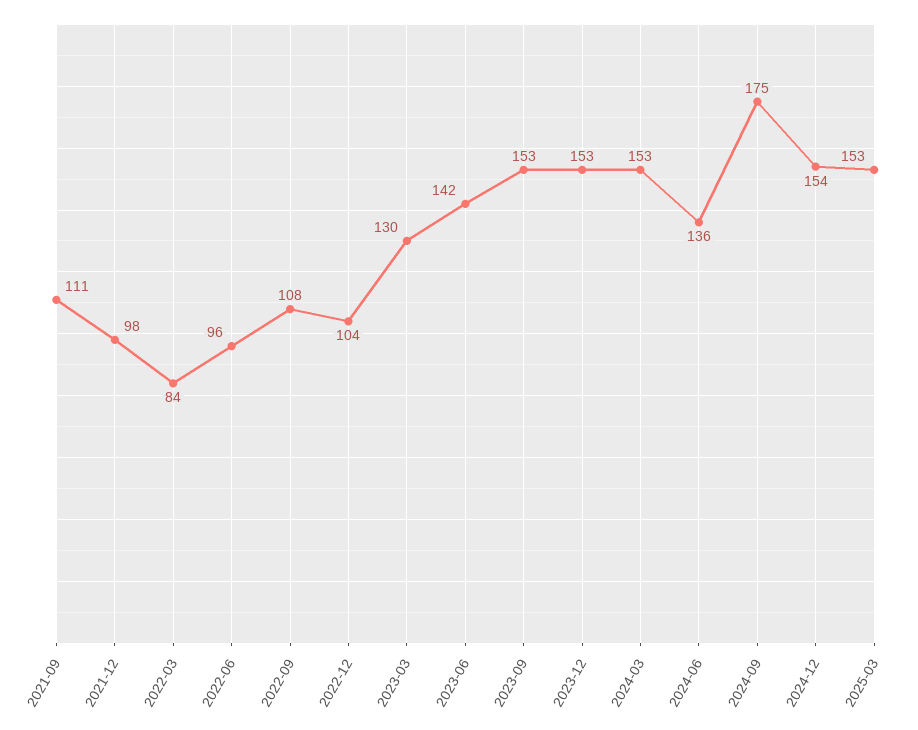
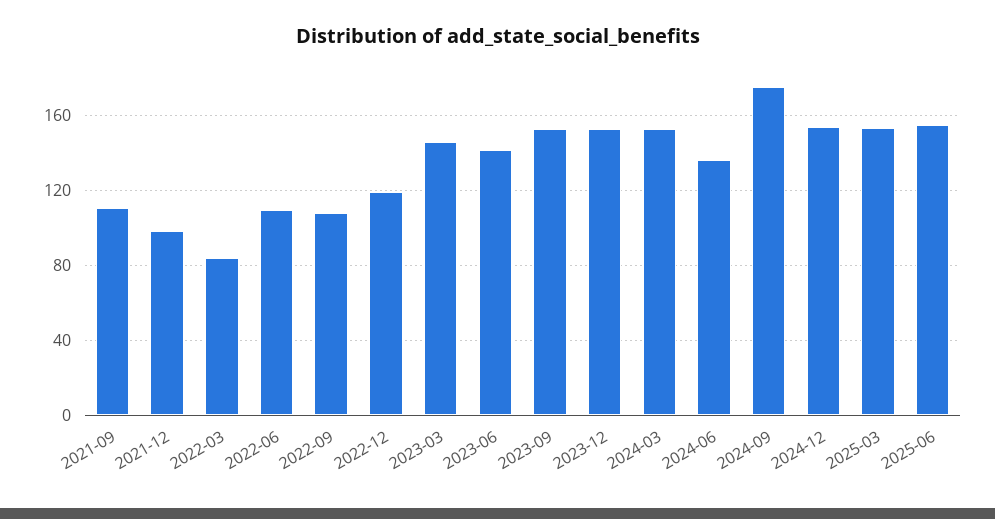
2022-06: 96 -> 110
2022-12: 104 -> 120
2023-03: 130 -> 145
2025-06: none -> 155

